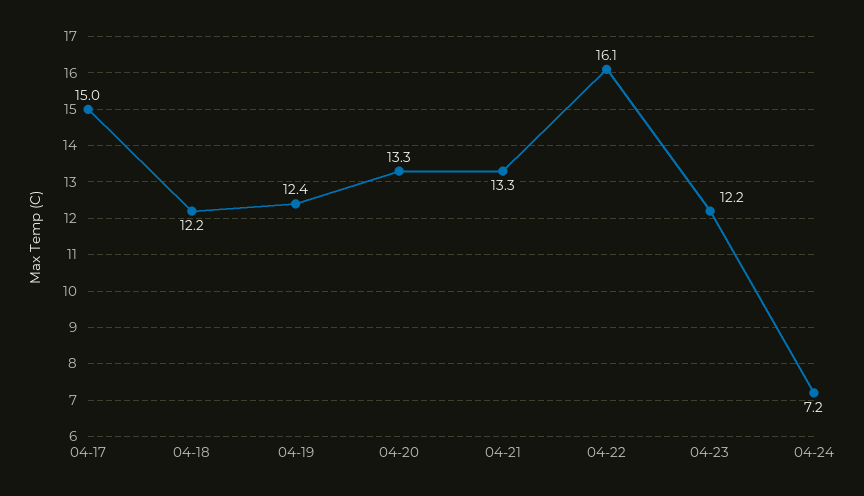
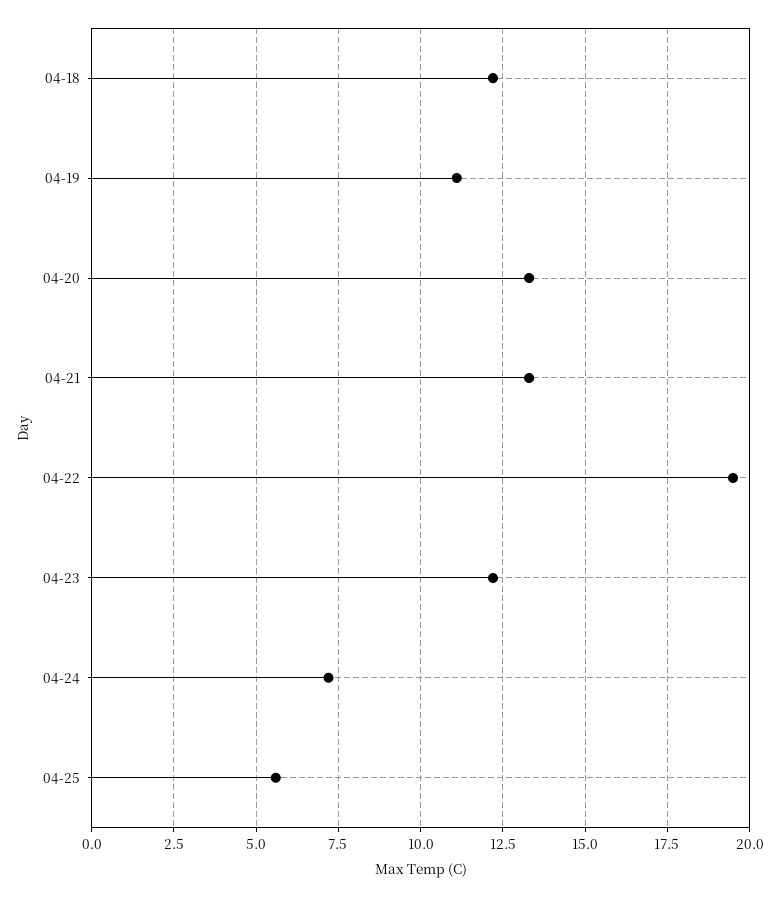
04-17: 15 -> none
04-19: 12.4 -> 11
04-22: 16.1 -> 19.5
04-25: none -> 5.5

